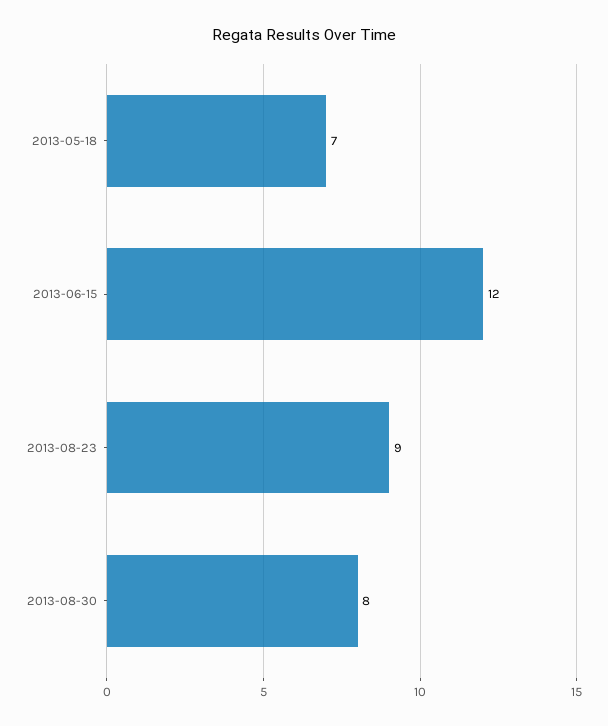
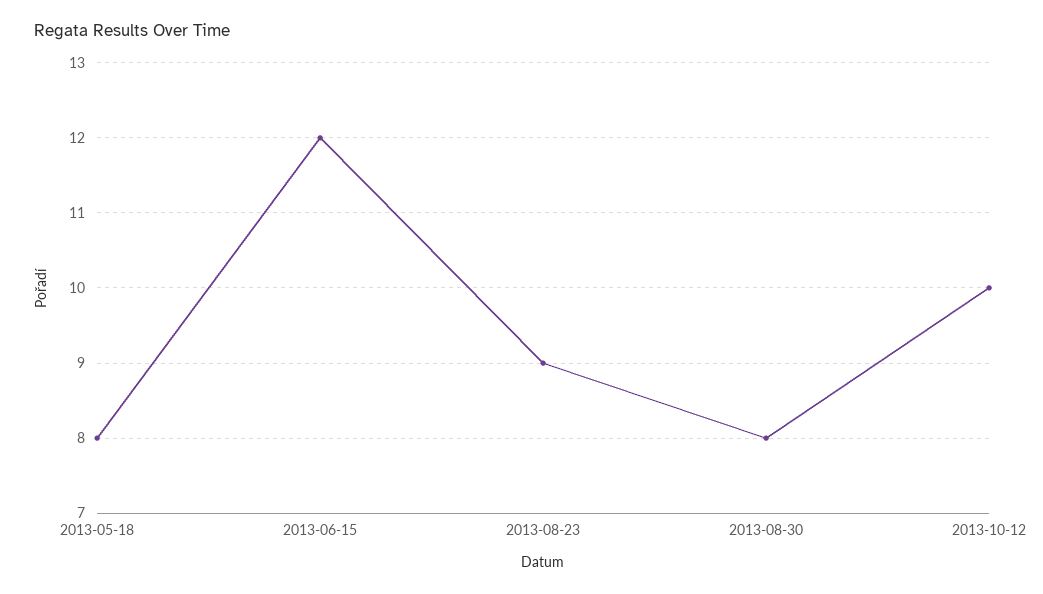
2013-05-18: 7 -> 8
2013-10-12: none -> 10

